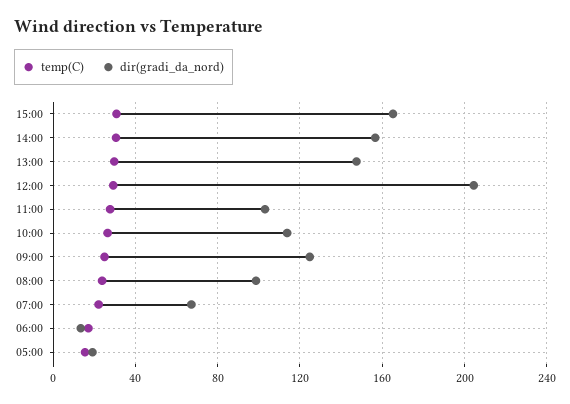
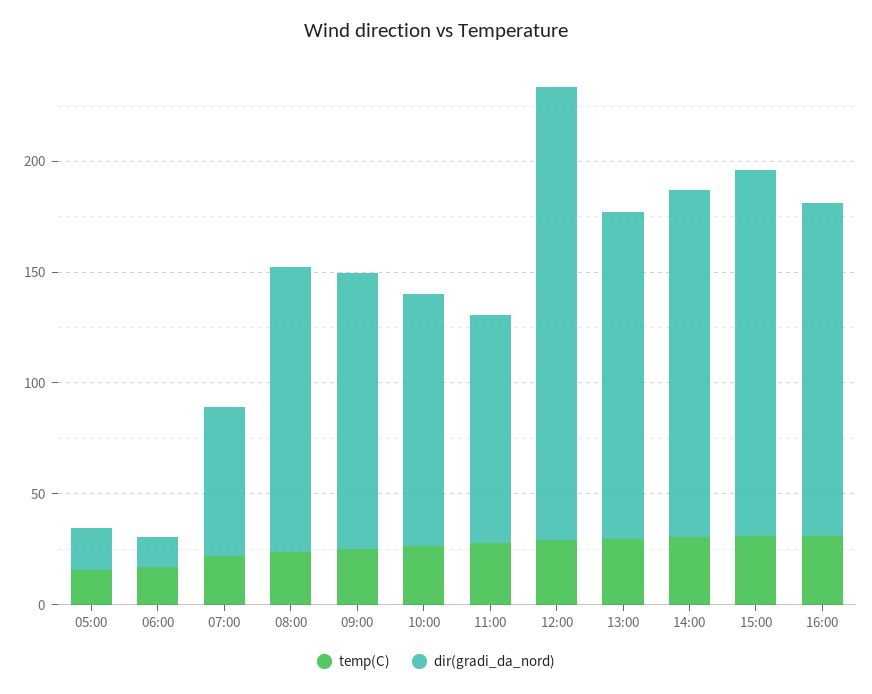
dir(gradi_da_nord), 08:00: 100 -> 130
temp(C), 16:00: none -> 30
dir(gradi_da_nord), 16:00: none -> 150

